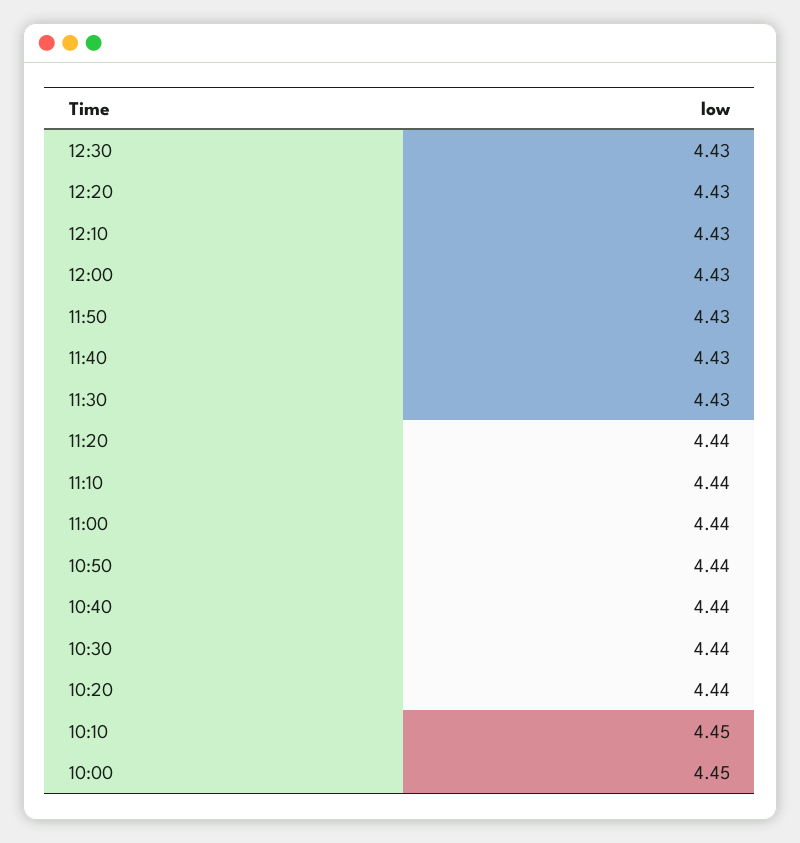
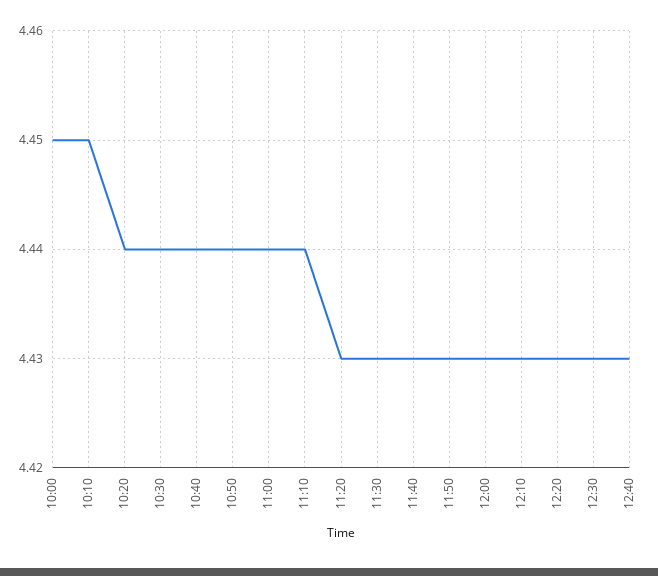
11:20: 4.44 -> 4.43
12:40: none -> 4.43

